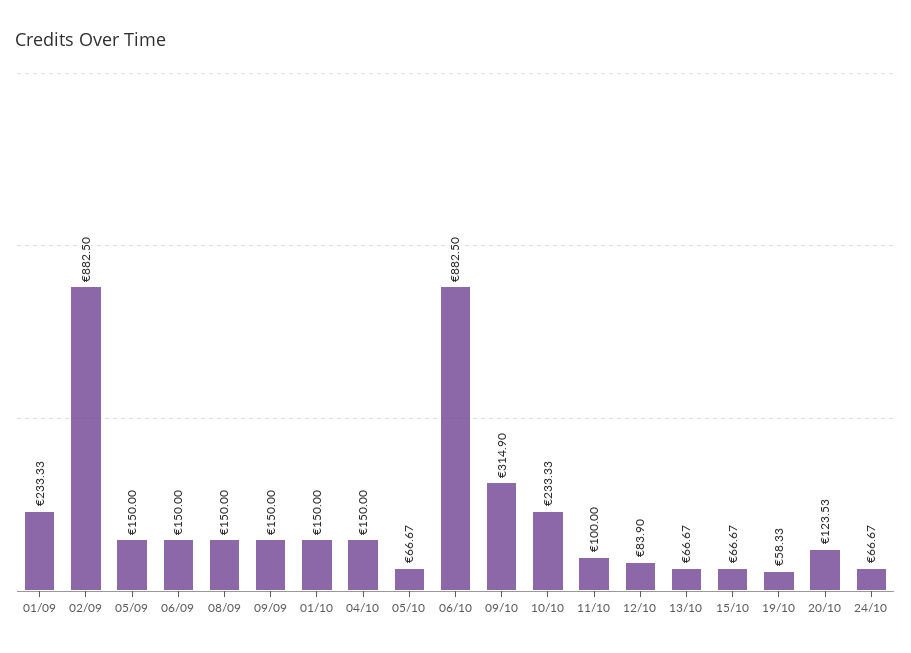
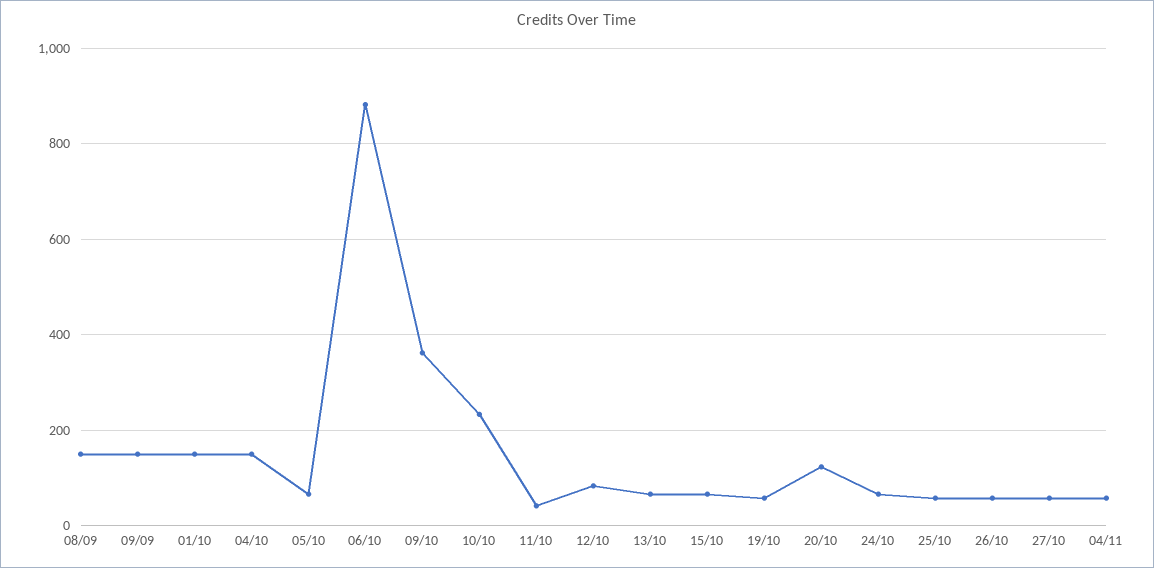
01/09: 233.33 -> none
02/09: 882.5 -> none
05/09: 150 -> none
06/09: 150 -> none
09/10: 314.9 -> 360
11/10: 100 -> 40
25/10: none -> 60
26/10: none -> 60
27/10: none -> 60
04/11: none -> 60

